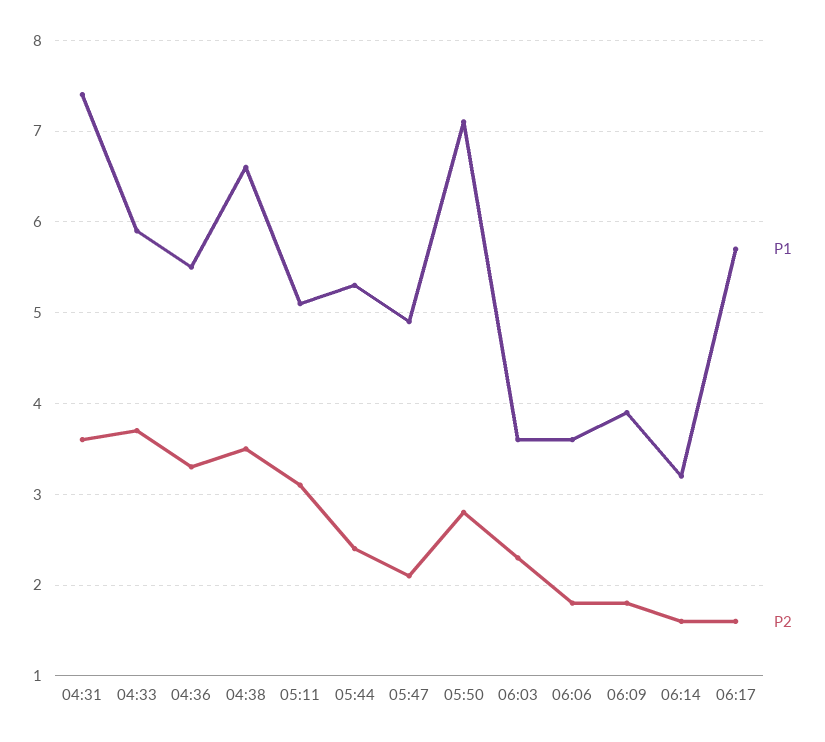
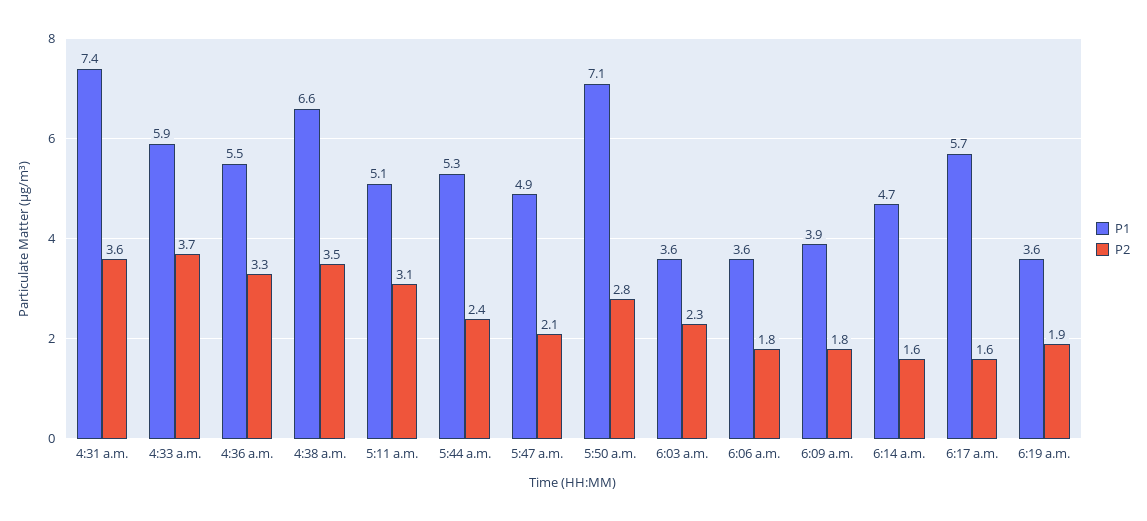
P1, 06:14: 3.2 -> 4.7
P1, 6:19 a.m.: none -> 3.6
P2, 6:19 a.m.: none -> 1.9

